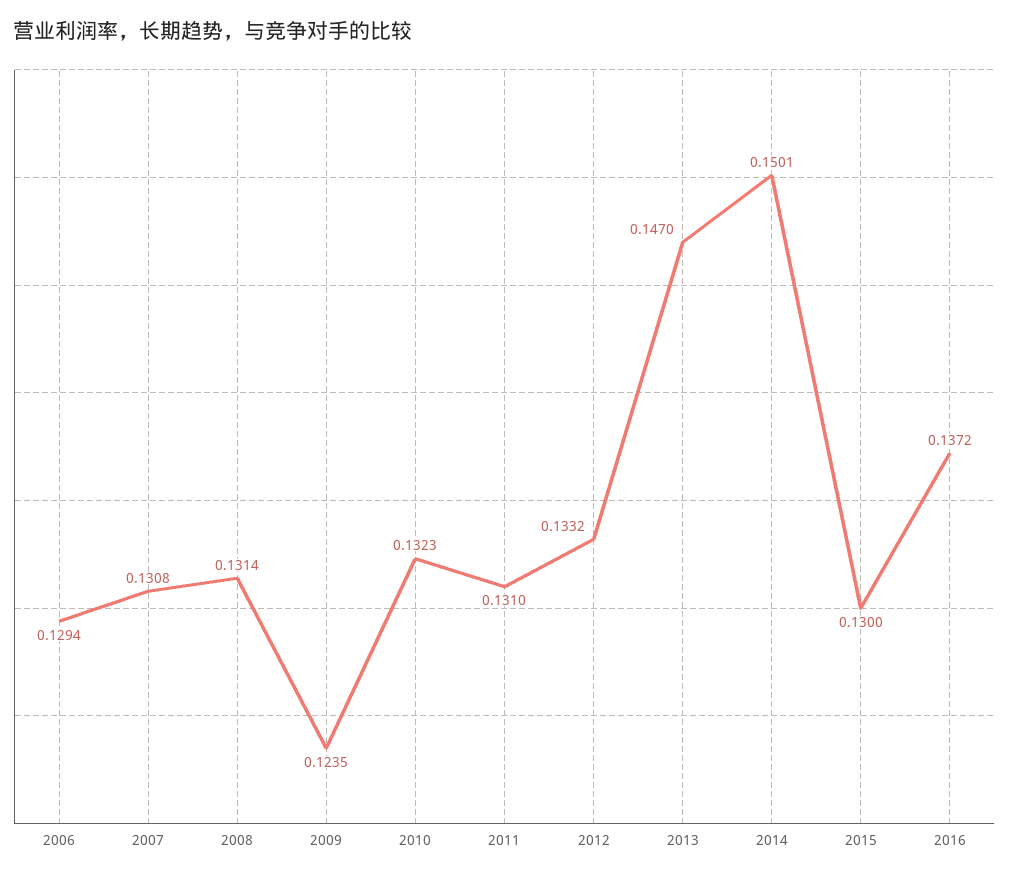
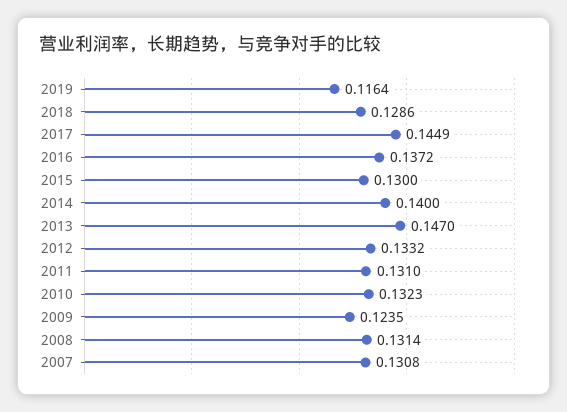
2006: 0.1294 -> none
2014: 0.1501 -> 0.14
2019: none -> 0.1164
2018: none -> 0.1286
2017: none -> 0.1449

